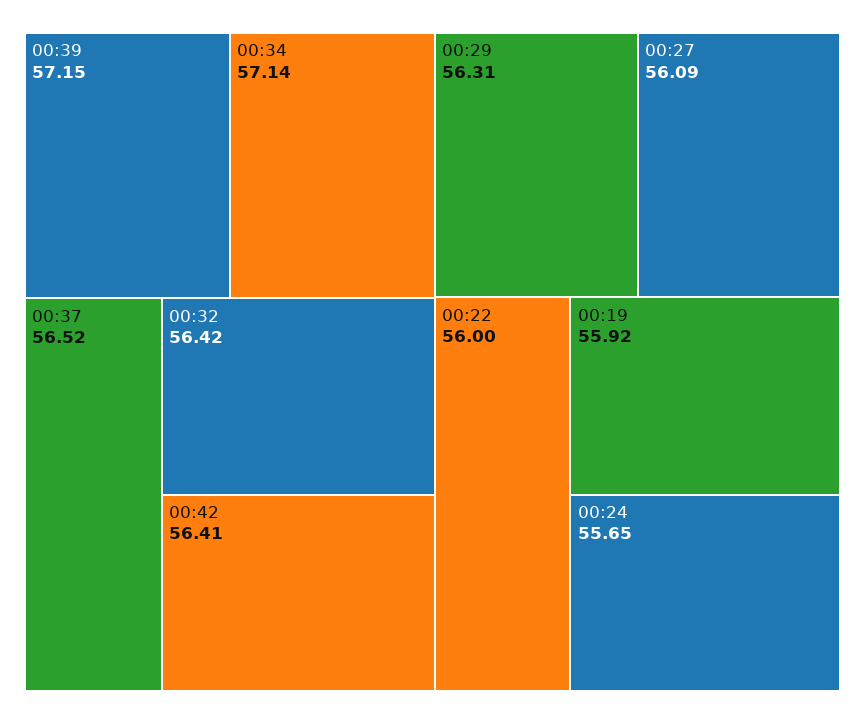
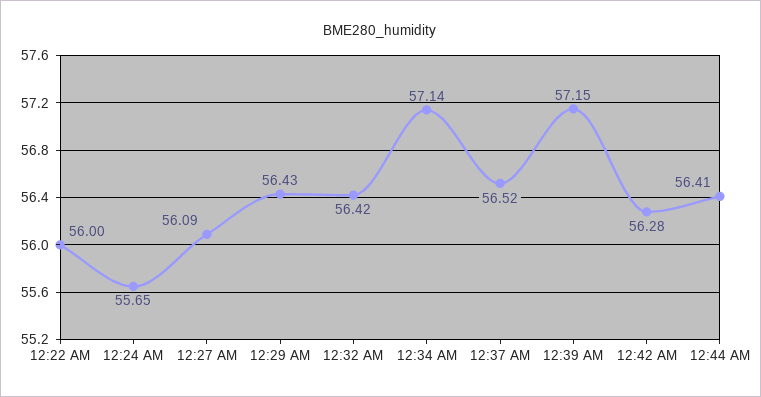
00:42: 56.41 -> 56.28
00:29: 56.31 -> 56.43
00:19: 55.92 -> none
12:44 AM: none -> 56.41

